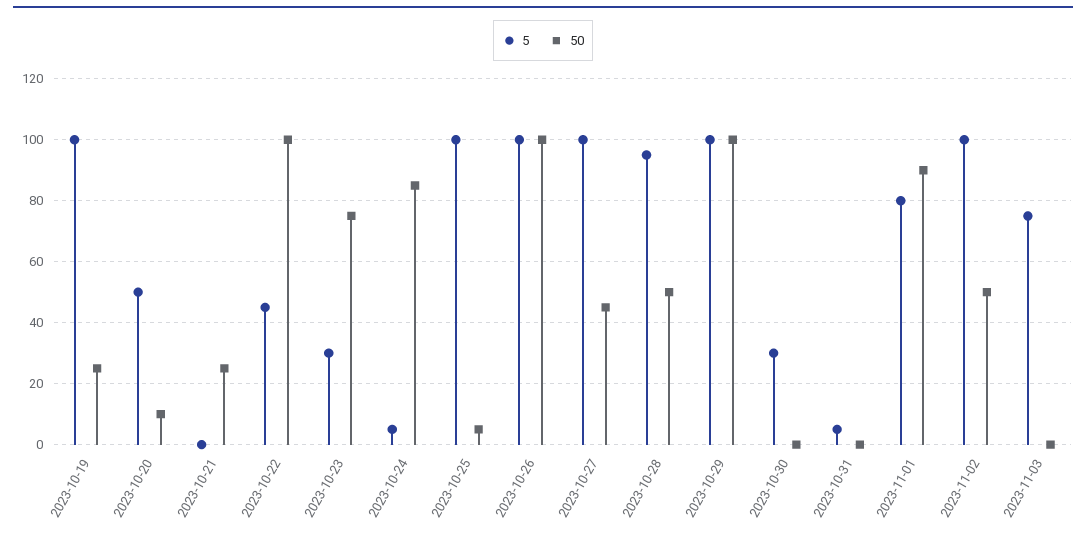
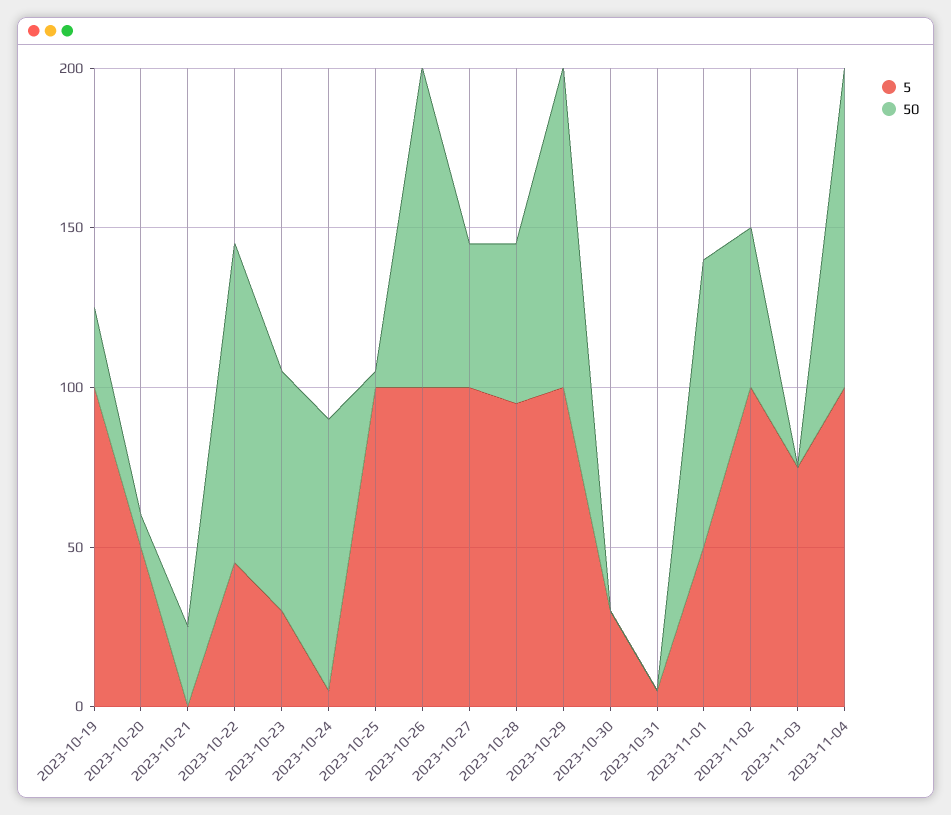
5, 2023-11-01: 80 -> 50
5, 2023-11-04: none -> 100
50, 2023-11-04: none -> 100

